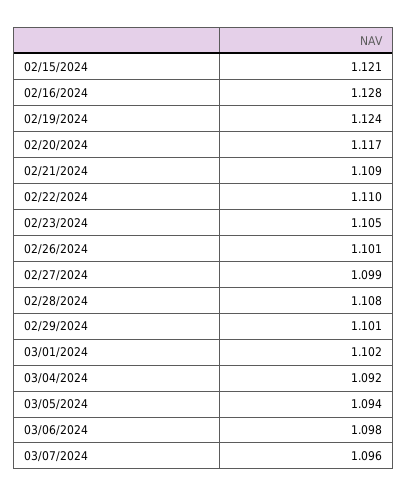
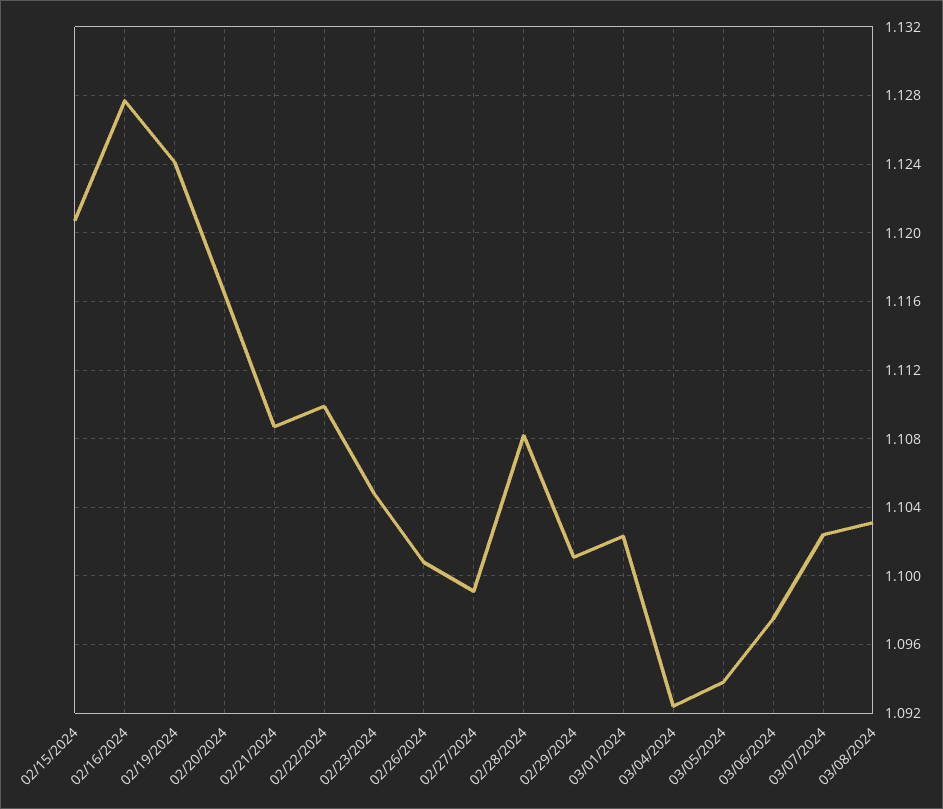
03/07/2024: 1.096 -> 1.1025
03/08/2024: none -> 1.103

